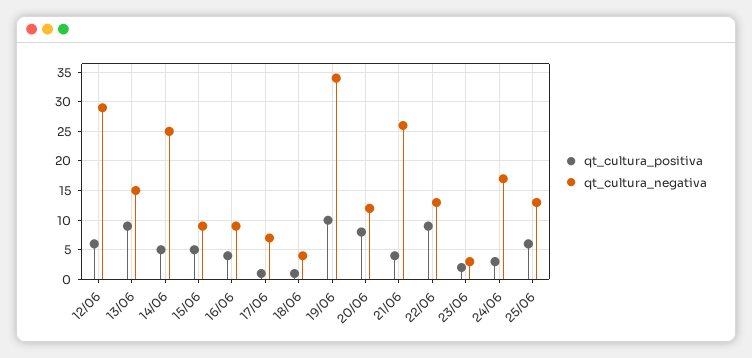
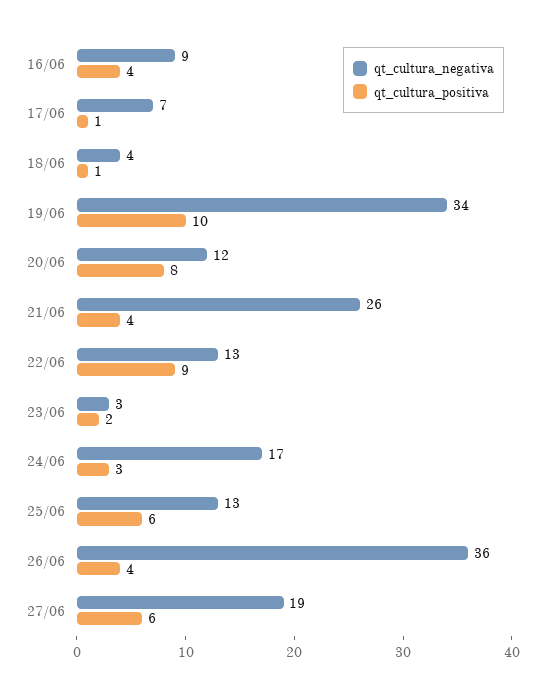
qt_cultura_positiva, 12/06: 5 -> none
qt_cultura_negativa, 12/06: 30 -> none
qt_cultura_positiva, 13/06: 10 -> none
qt_cultura_negativa, 13/06: 15 -> none
qt_cultura_positiva, 14/06: 5 -> none
qt_cultura_negativa, 14/06: 25 -> none
qt_cultura_positiva, 15/06: 5 -> none
qt_cultura_negativa, 15/06: 10 -> none
qt_cultura_negativa, 26/06: none -> 36
qt_cultura_positiva, 26/06: none -> 4
qt_cultura_negativa, 27/06: none -> 19
qt_cultura_positiva, 27/06: none -> 6

